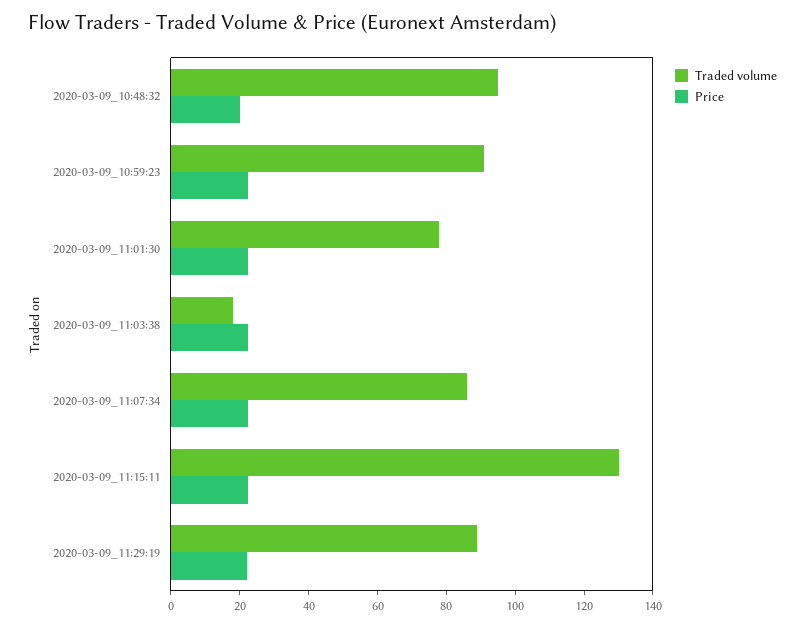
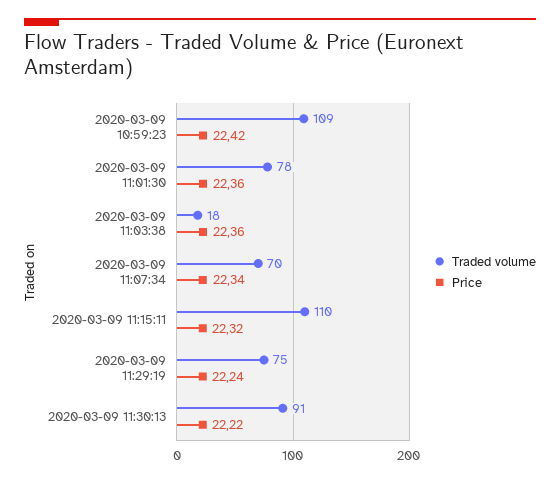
Traded volume, 2020-03-09_10:48:32: 95 -> none
Price, 2020-03-09_10:48:32: 20 -> none
Traded volume, 2020-03-09_10:59:23: 90 -> 109
Traded volume, 2020-03-09_11:07:34: 85 -> 70
Traded volume, 2020-03-09_11:15:11: 130 -> 110
Traded volume, 2020-03-09_11:29:19: 90 -> 75
Traded volume, 2020-03-09 11:30:13: none -> 91
Price, 2020-03-09 11:30:13: none -> 22.22

